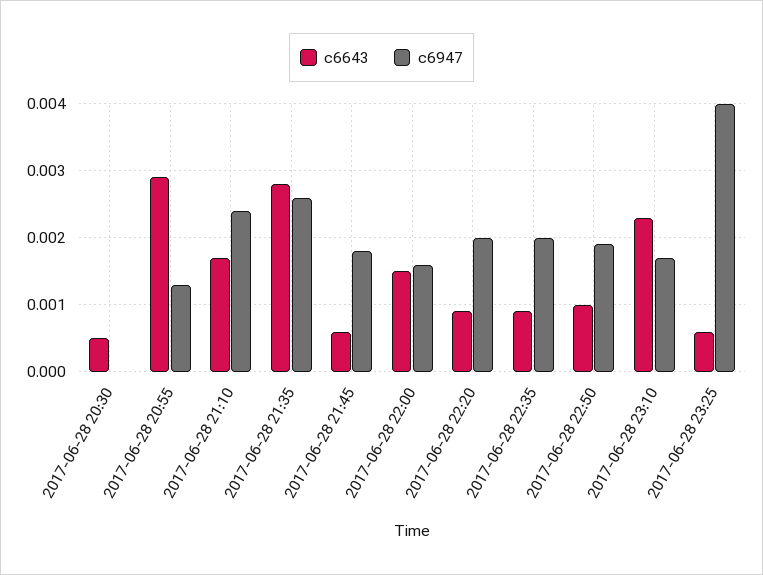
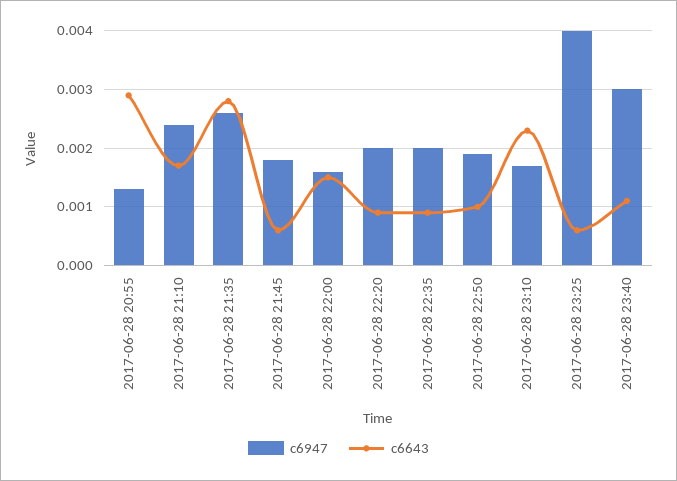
c6643, 2017-06-28 20:30: 0.0005 -> none
c6947, 2017-06-28 20:30: 0 -> none
c6947, 2017-06-28 23:40: none -> 0.003
c6643, 2017-06-28 23:40: none -> 0.001

